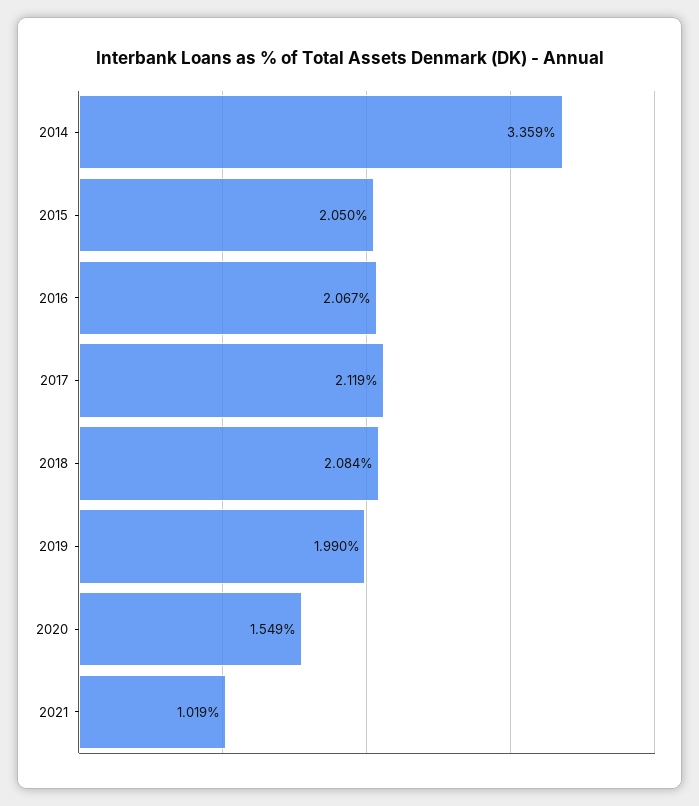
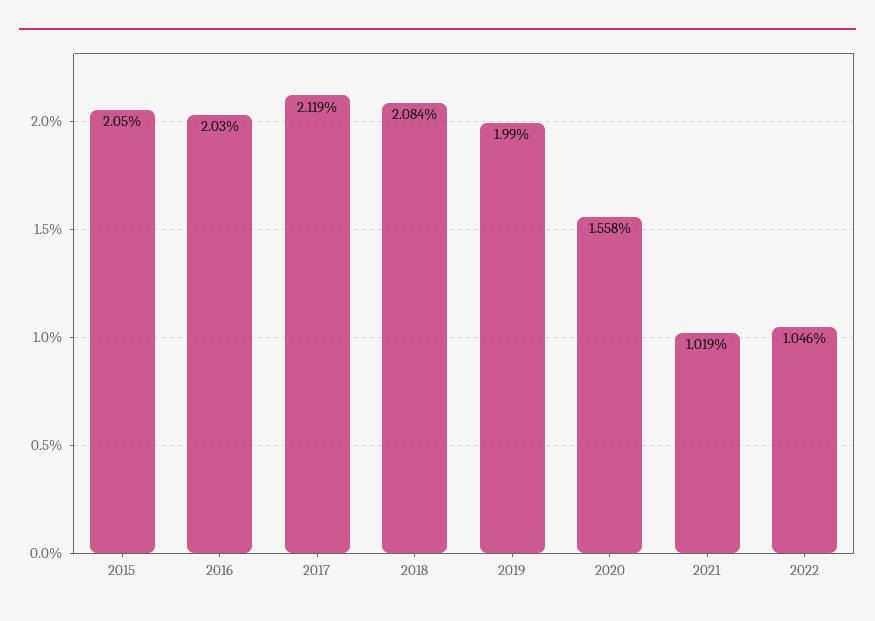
2014: 3.359 -> none
2016: 2.067 -> 2.03
2020: 1.549 -> 1.558
2022: none -> 1.046

